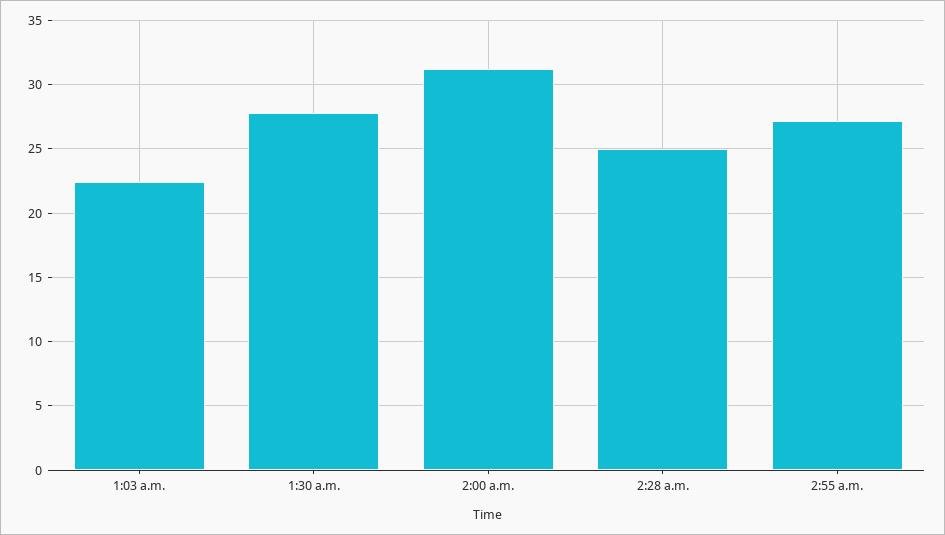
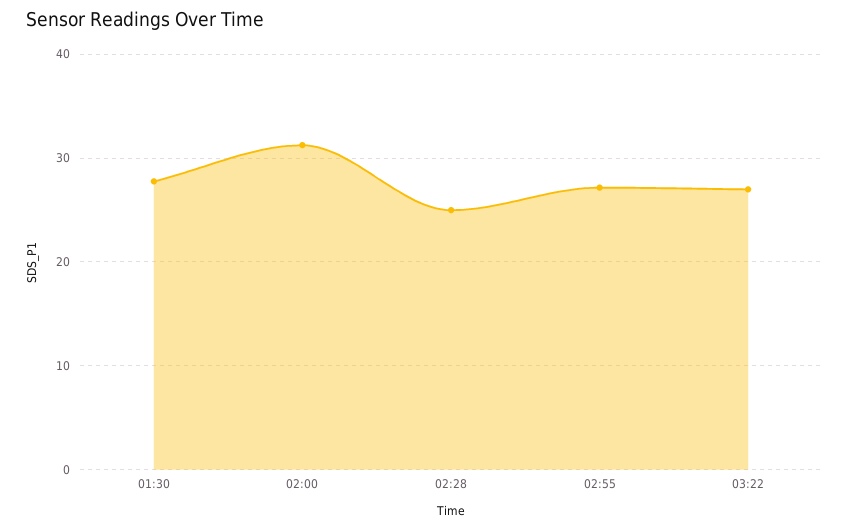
1:03 a.m.: 22.5 -> none
03:22: none -> 27

